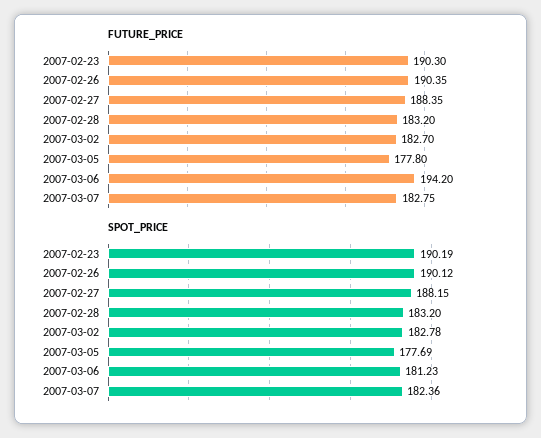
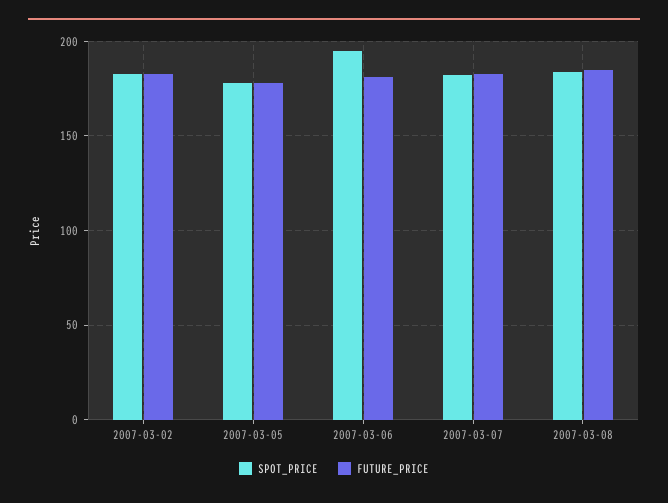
FUTURE_PRICE, 2007-02-23: 190.3 -> none
FUTURE_PRICE, 2007-02-26: 190.35 -> none
FUTURE_PRICE, 2007-02-27: 188.35 -> none
FUTURE_PRICE, 2007-02-28: 183.2 -> none
FUTURE_PRICE, 2007-03-06: 194.2 -> 180
SPOT_PRICE, 2007-02-23: 190.19 -> none
SPOT_PRICE, 2007-02-26: 190.12 -> none
SPOT_PRICE, 2007-02-27: 188.15 -> none
SPOT_PRICE, 2007-02-28: 183.2 -> none
SPOT_PRICE, 2007-03-06: 181.23 -> 195
SPOT_PRICE, 2007-03-08: none -> 185
FUTURE_PRICE, 2007-03-08: none -> 185

